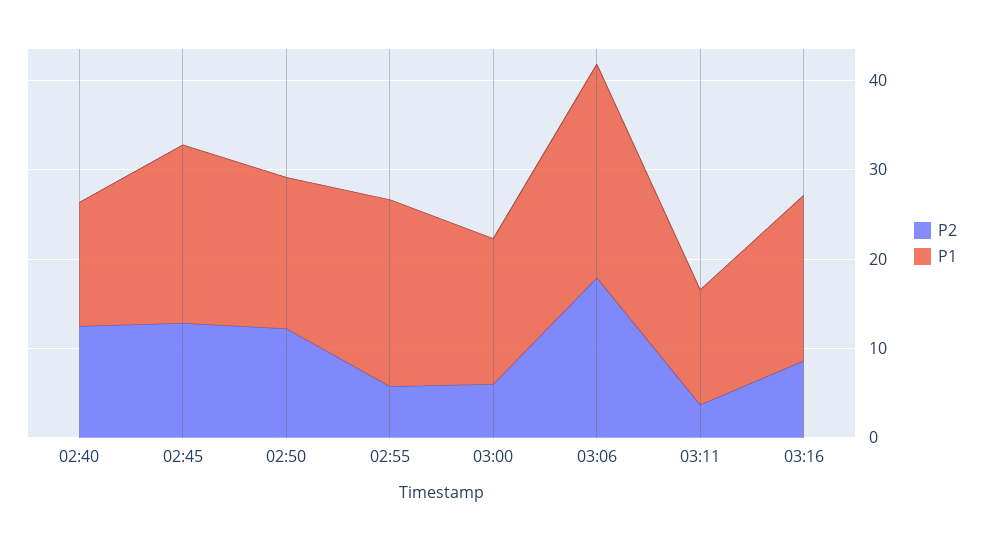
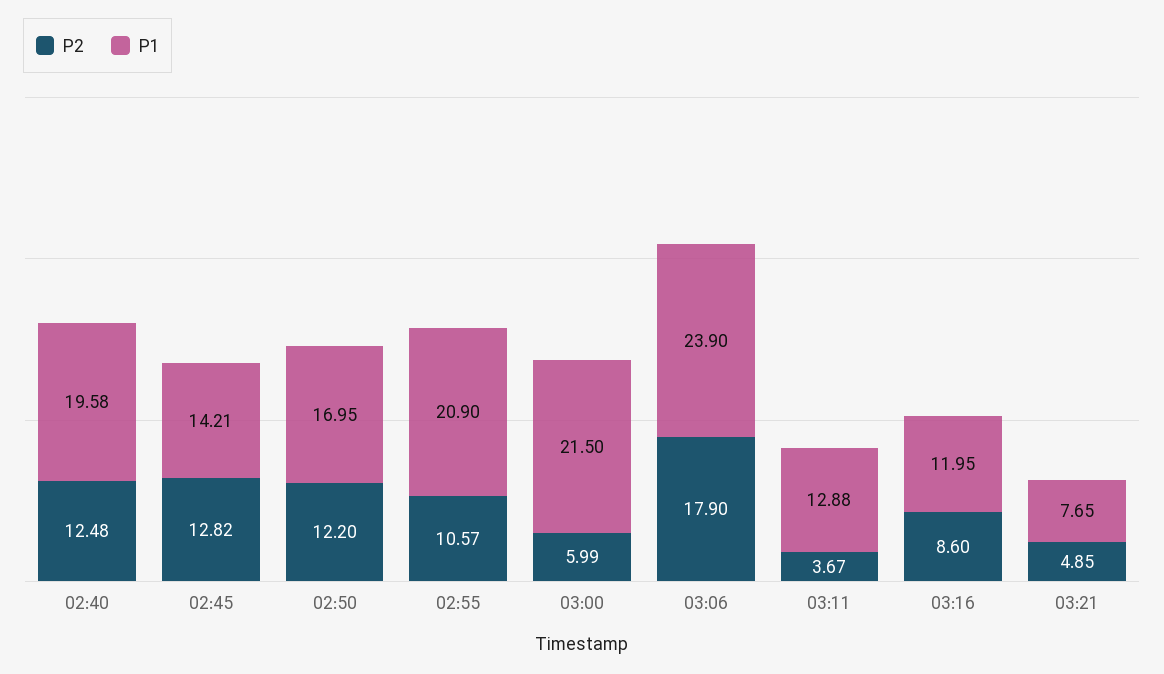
P1, 02:40: 14 -> 19.58
P1, 02:45: 20 -> 14.21
P2, 02:55: 6 -> 10.57
P1, 03:00: 16 -> 21.5
P1, 03:16: 18 -> 11.95
P2, 03:21: none -> 4.85
P1, 03:21: none -> 7.65

